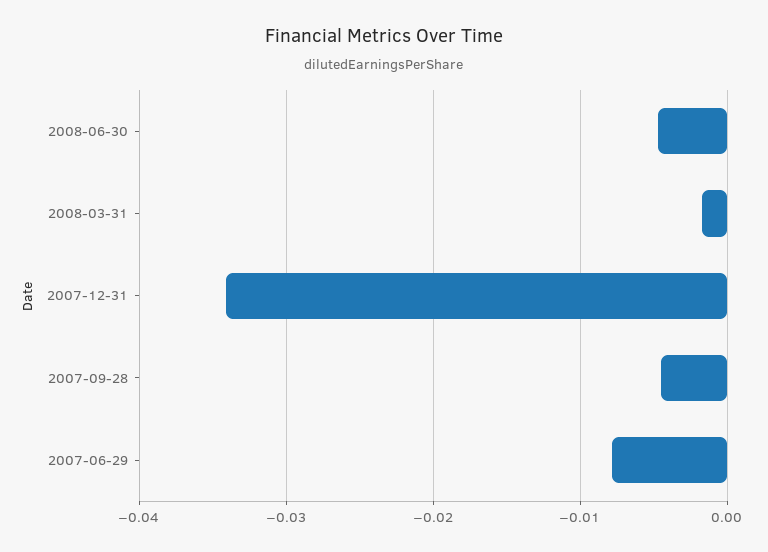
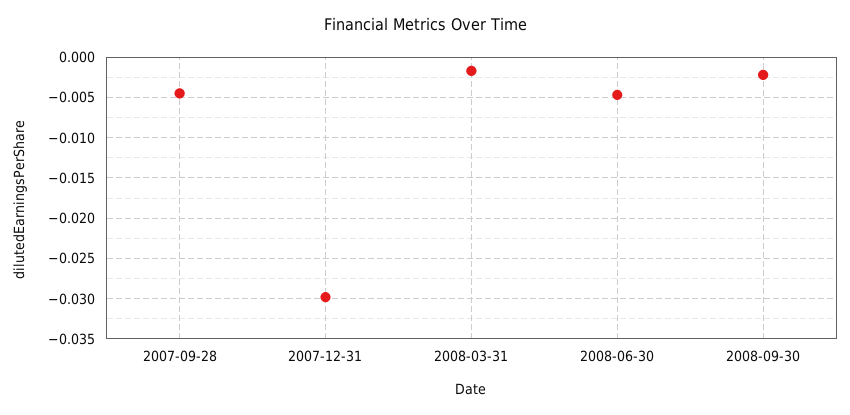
2007-12-31: -0.034 -> -0.03
2007-06-29: -0.008 -> none
2008-09-30: none -> -0.002

